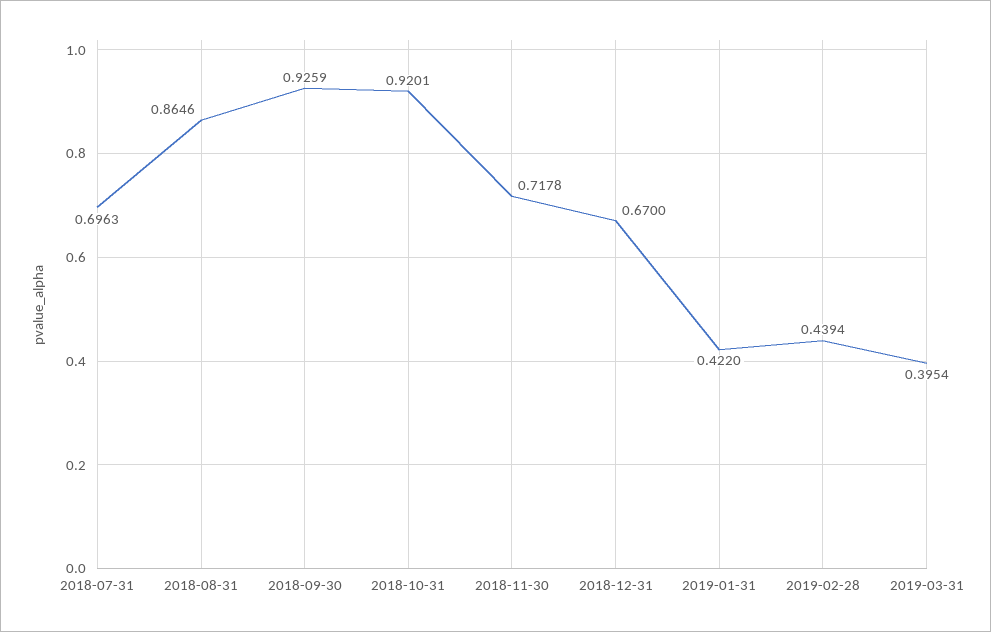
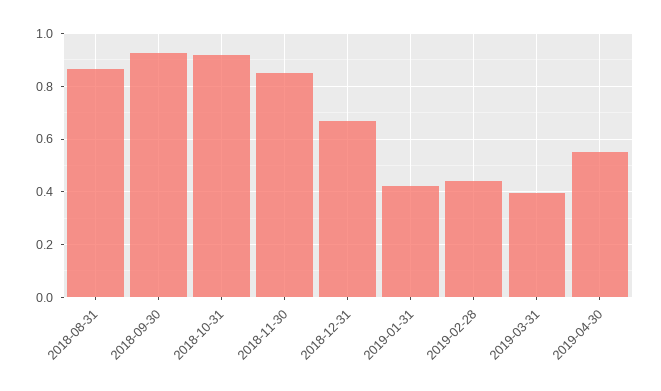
2018-07-31: 0.6963 -> none
2018-11-30: 0.7178 -> 0.85
2019-04-30: none -> 0.55

